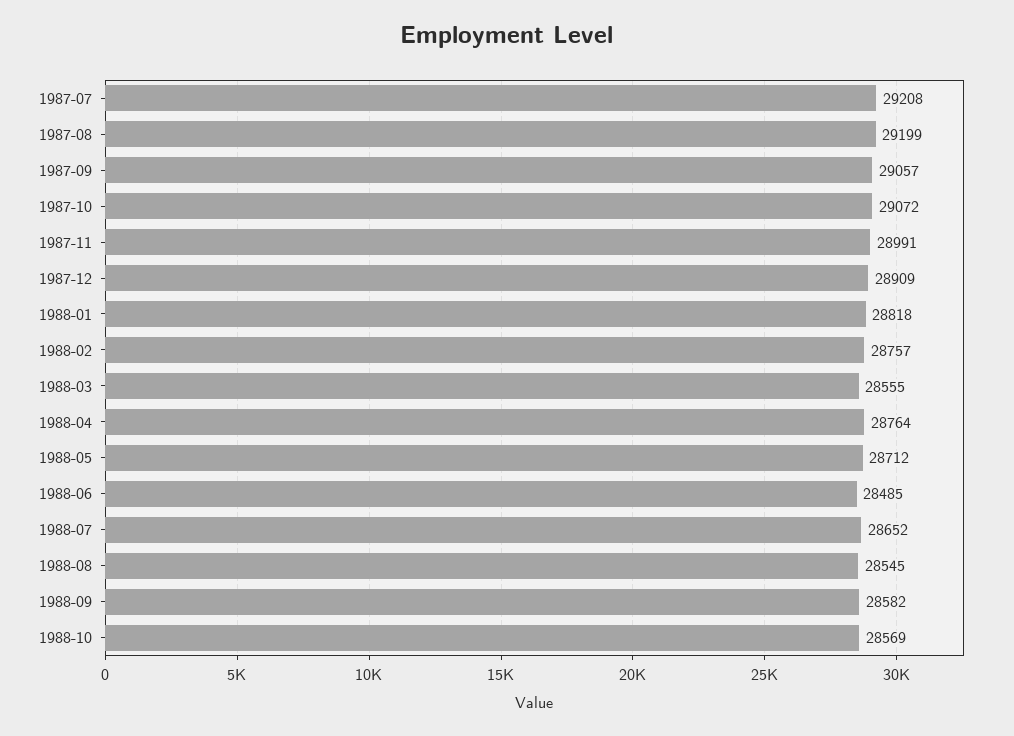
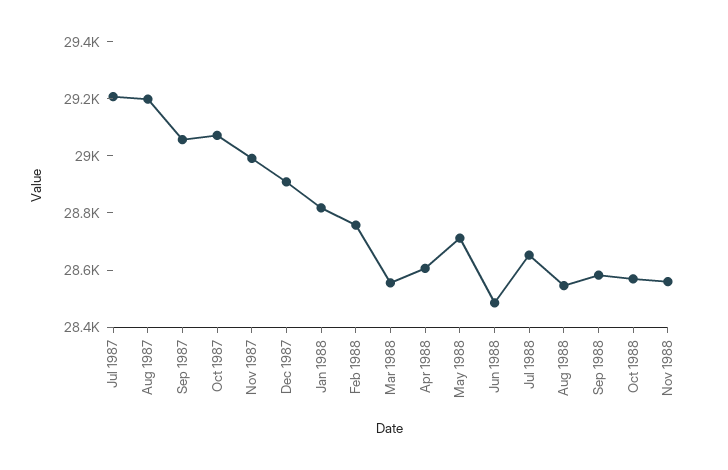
1988-04: 28764 -> 28600
Nov 1988: none -> 28550

